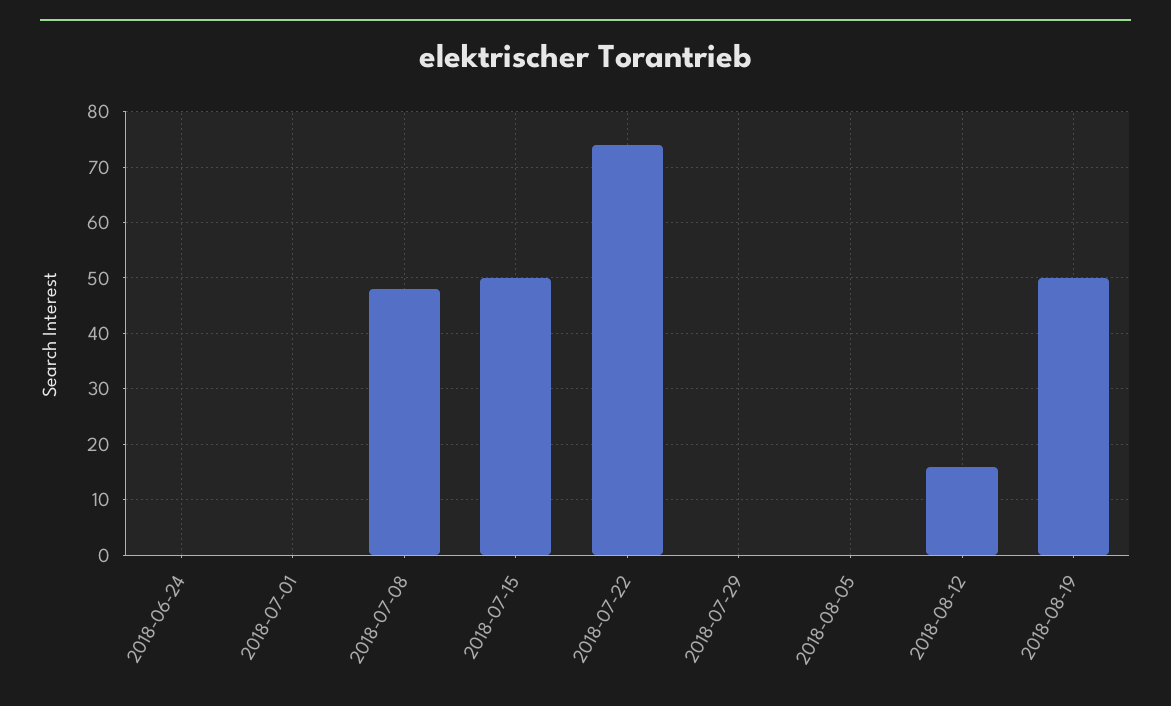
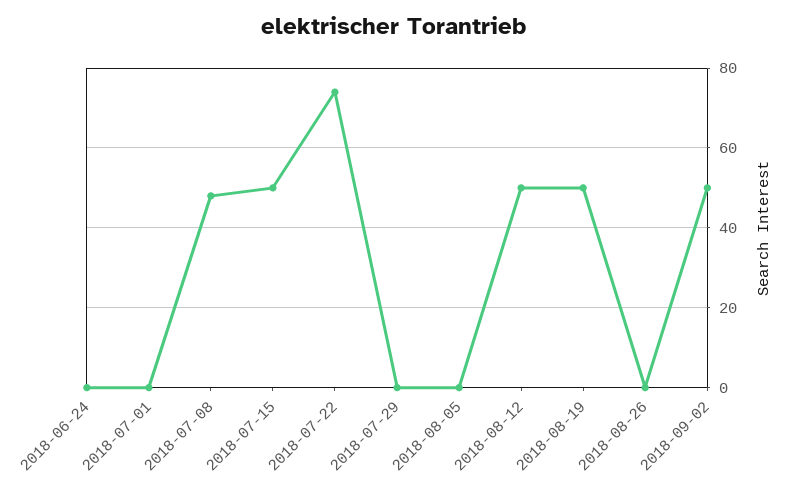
2018-08-12: 15 -> 50
2018-08-26: none -> 0
2018-09-02: none -> 50

